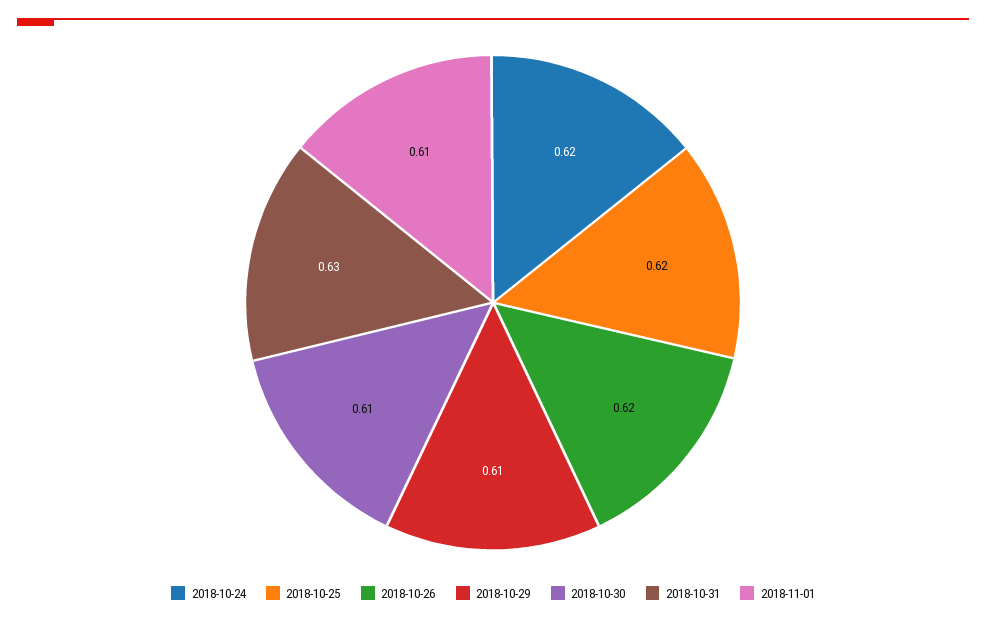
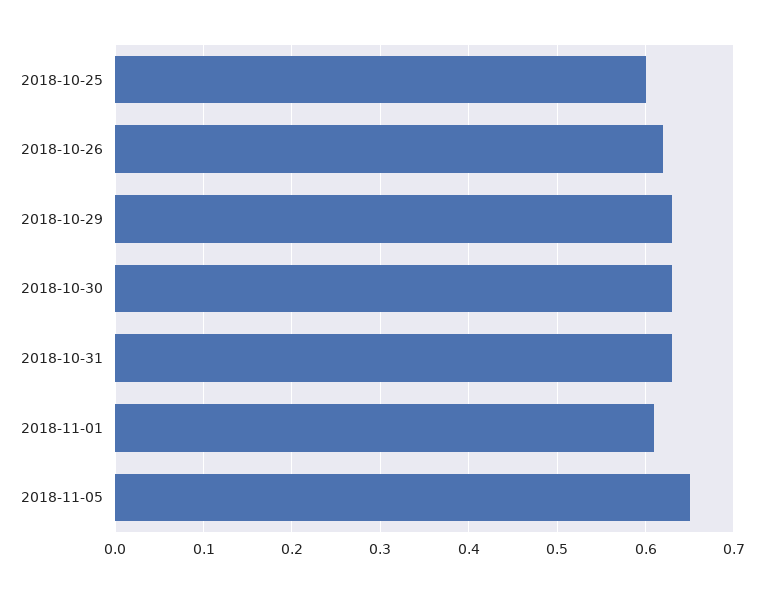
2018-10-24: 0.62 -> none
2018-10-25: 0.62 -> 0.6
2018-10-29: 0.61 -> 0.63
2018-10-30: 0.61 -> 0.63
2018-11-05: none -> 0.65

